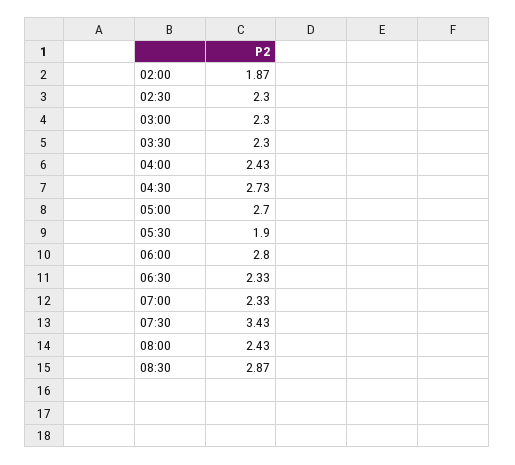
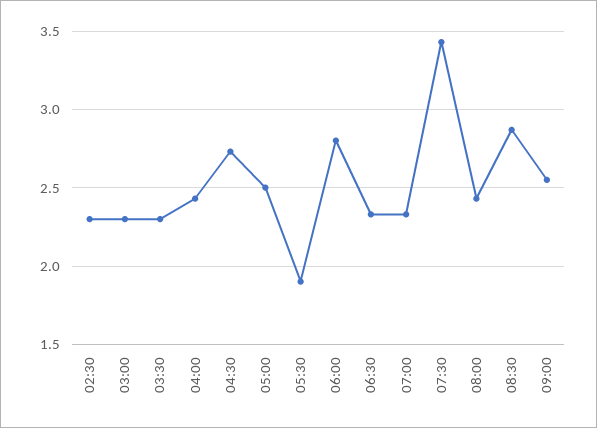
02:00: 1.87 -> none
05:00: 2.7 -> 2.5
09:00: none -> 2.55

